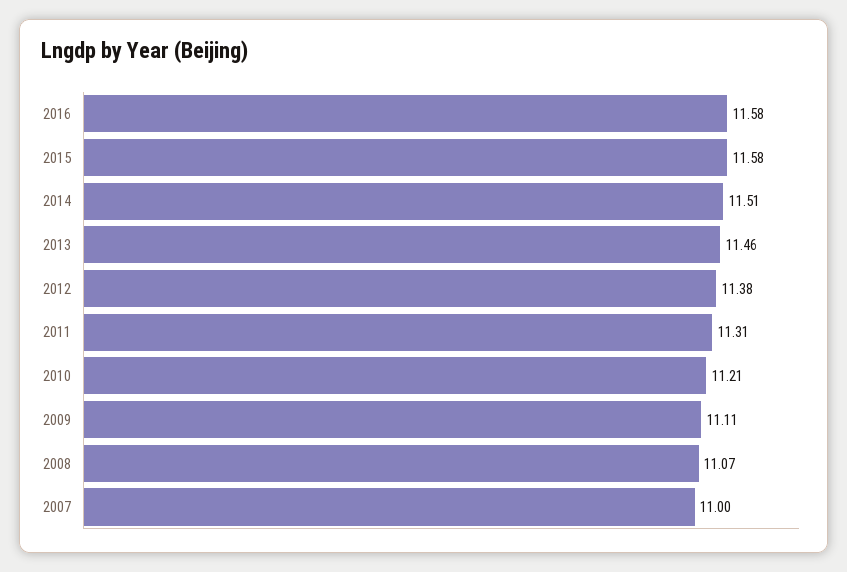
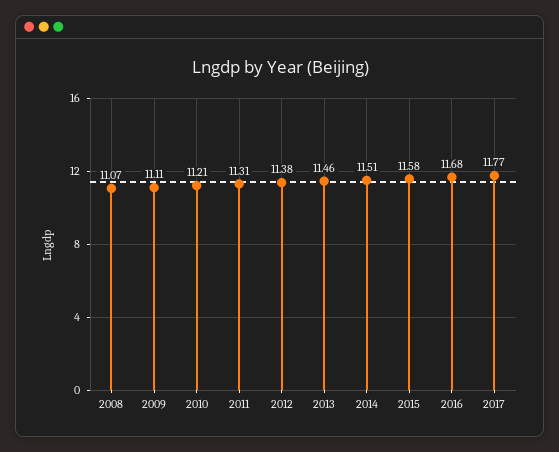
2016: 11.58 -> 11.68
2007: 11 -> none
2017: none -> 11.77

